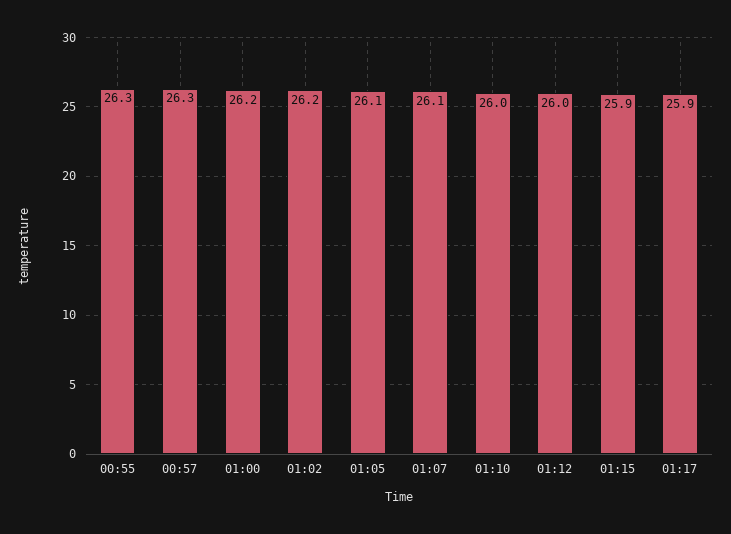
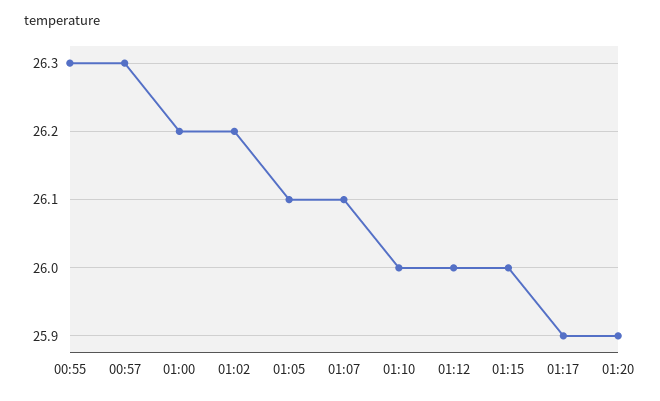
01:15: 25.9 -> 26
01:20: none -> 25.9

